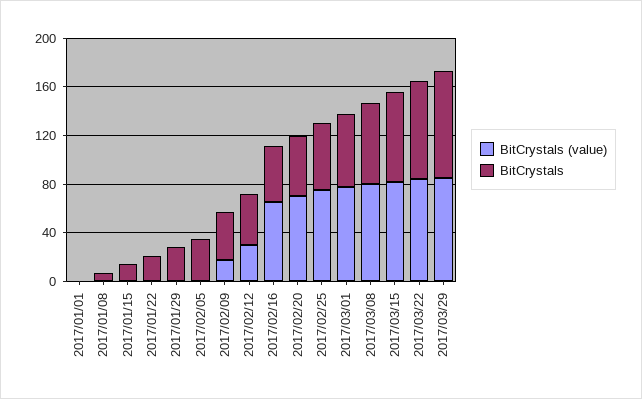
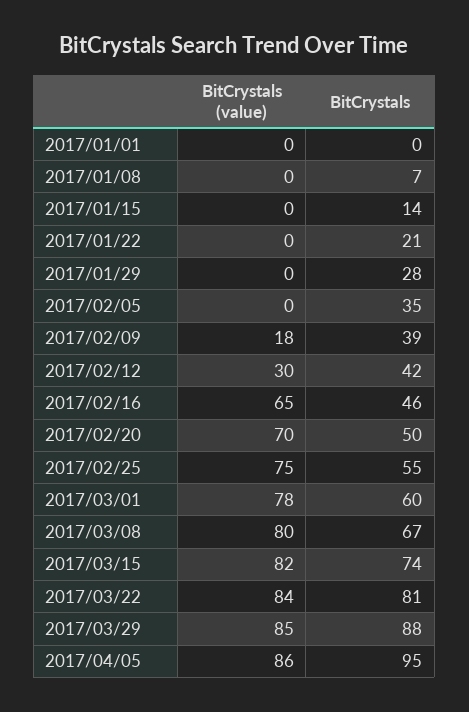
BitCrystals (value), 2017/04/05: none -> 86
BitCrystals, 2017/04/05: none -> 95

